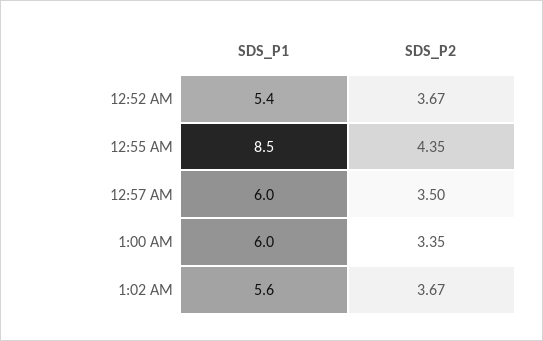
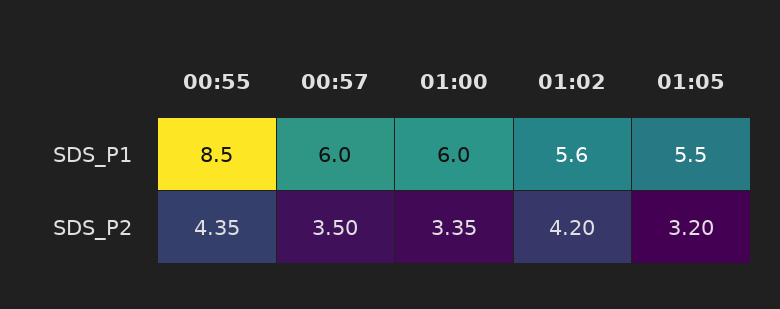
SDS_P1, 12:52 AM: 5.4 -> none
SDS_P2, 12:52 AM: 3.67 -> none
SDS_P2, 1:02 AM: 3.67 -> 4.2
SDS_P1, 01:05: none -> 5.5
SDS_P2, 01:05: none -> 3.2

